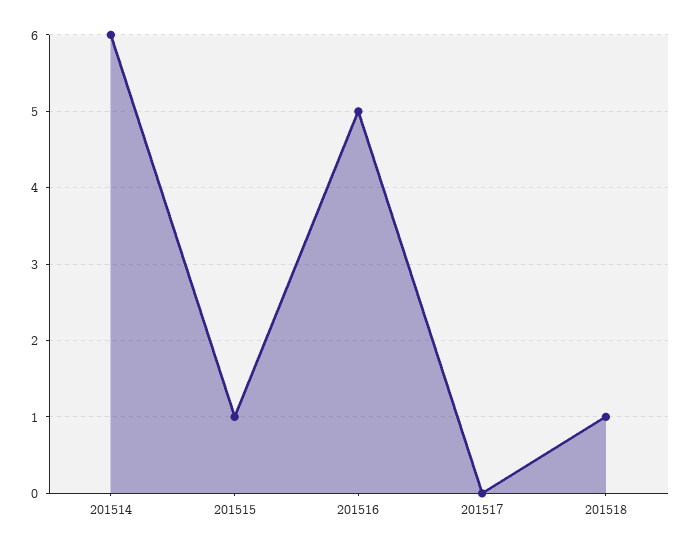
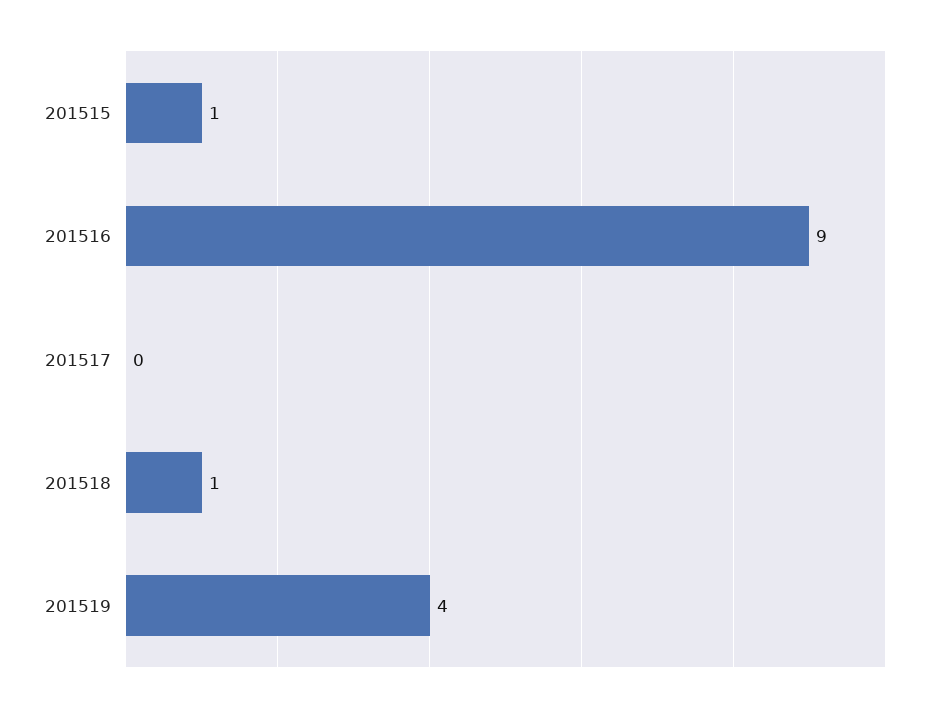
201514: 6 -> none
201516: 5 -> 9
201519: none -> 4

